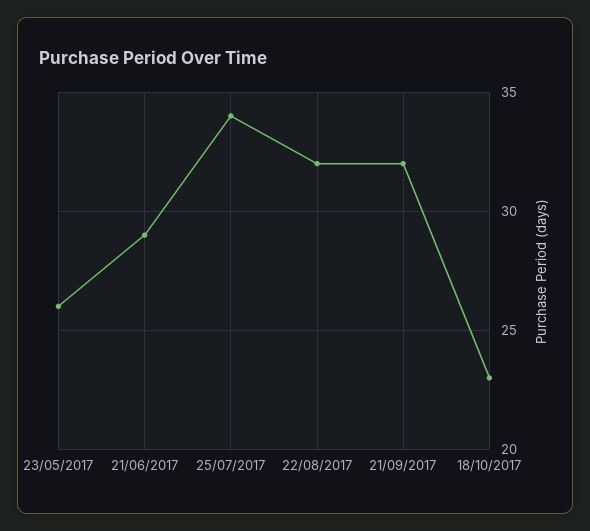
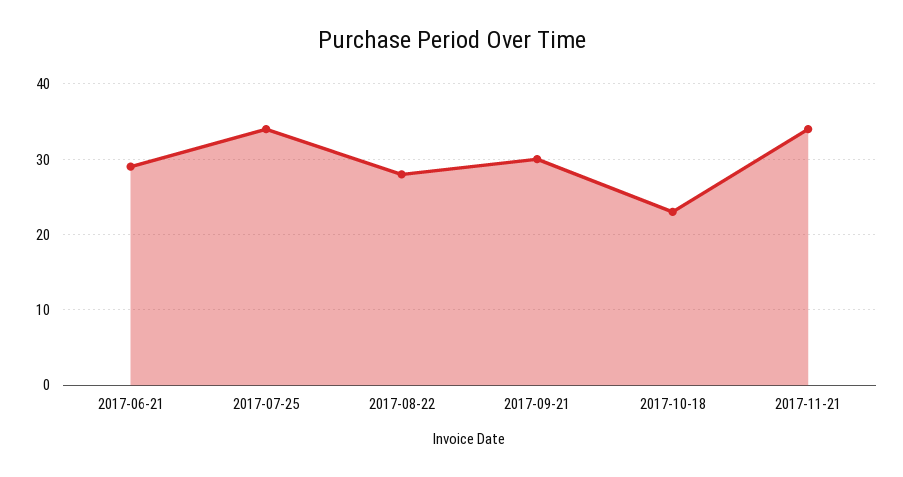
23/05/2017: 26 -> none
22/08/2017: 32 -> 28
21/09/2017: 32 -> 30
2017-11-21: none -> 34

